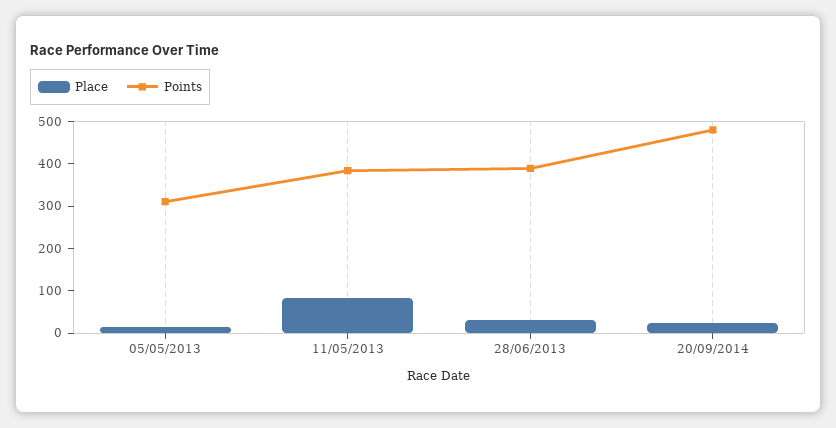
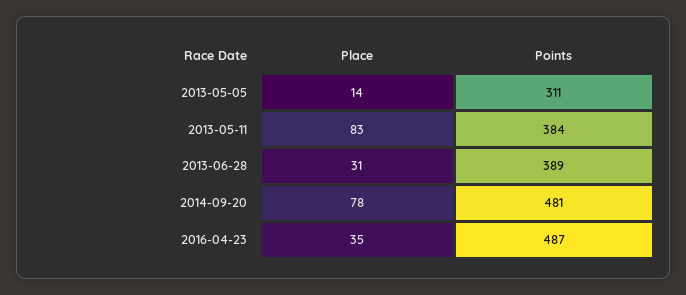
Place, 20/09/2014: 20 -> 78
Place, 2016-04-23: none -> 35
Points, 2016-04-23: none -> 487

